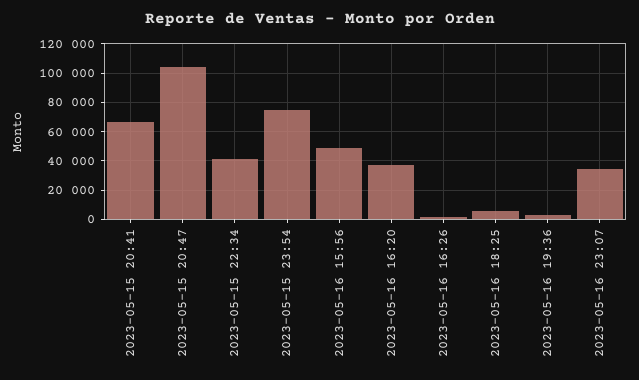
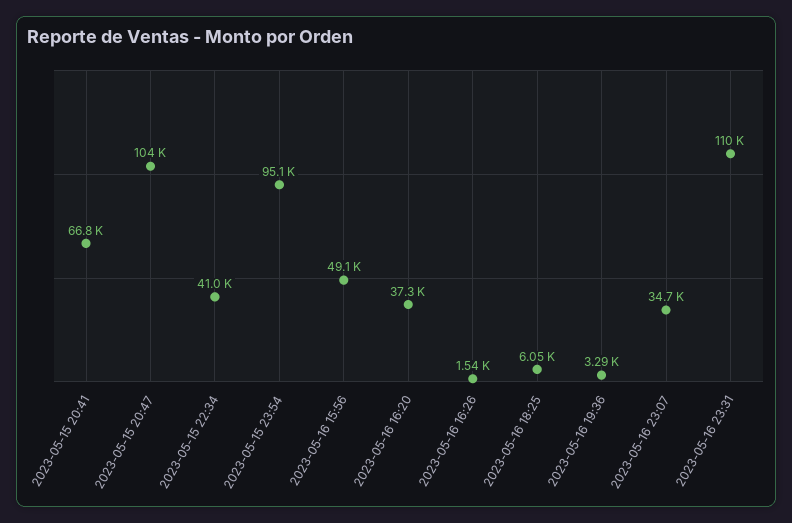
2023-05-15 23:54: 75000 -> 95100
2023-05-16 23:31: none -> 110000

